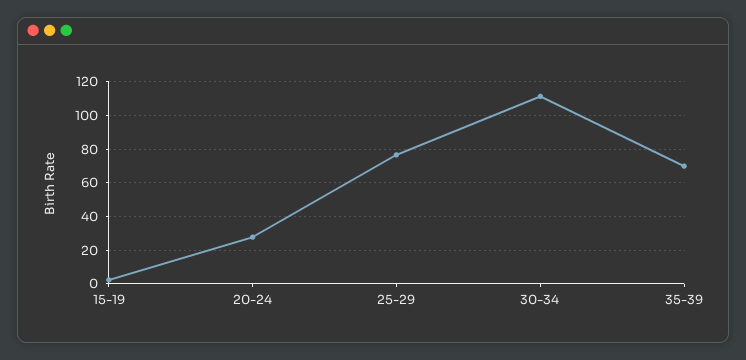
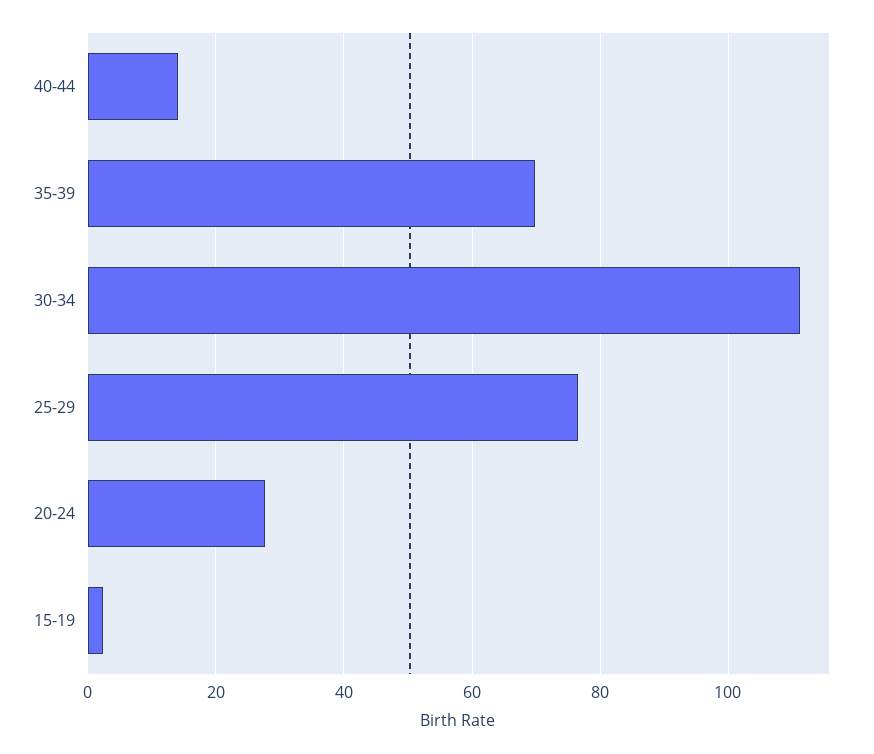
40-44: none -> 14

